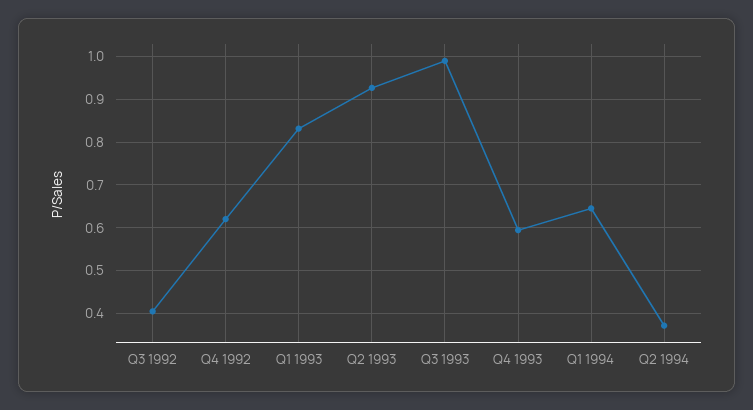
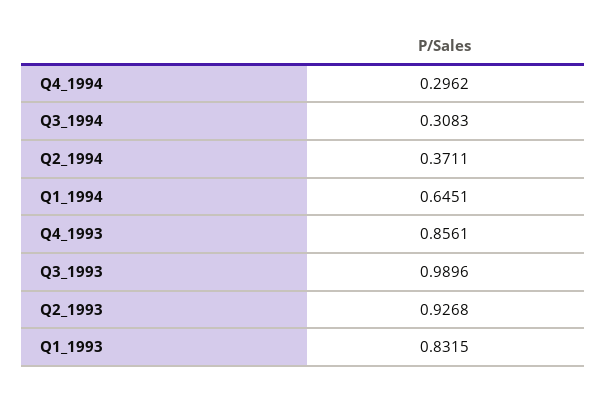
Q3 1992: 0.4 -> none
Q4 1992: 0.62 -> none
Q4 1993: 0.6 -> 0.8561
Q4_1994: none -> 0.2962
Q3_1994: none -> 0.3083

